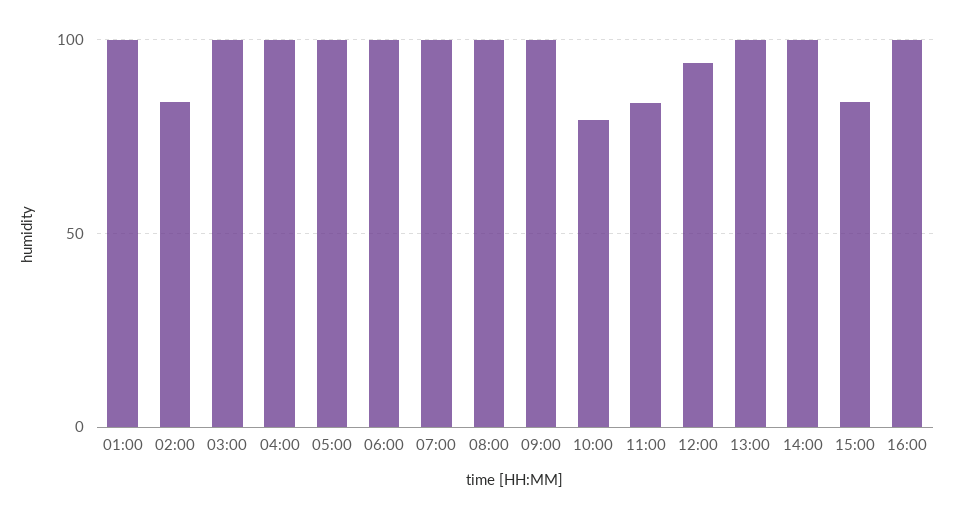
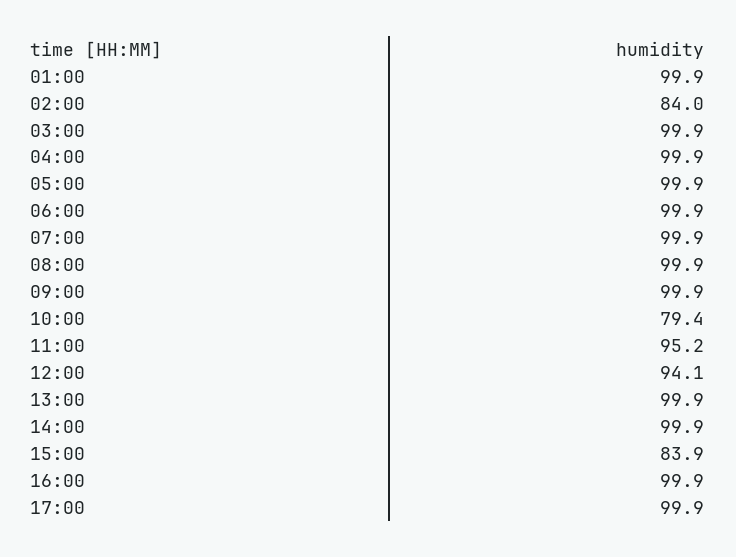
11:00: 85 -> 95.2
17:00: none -> 99.9

